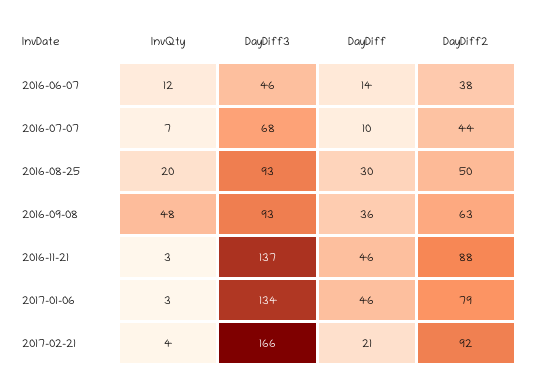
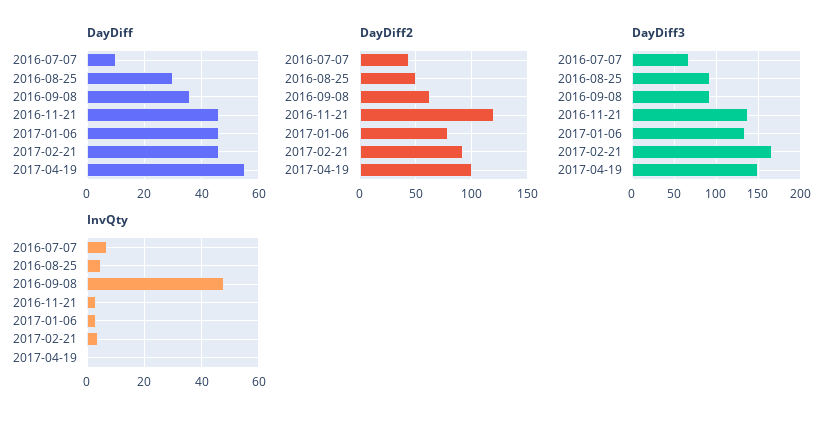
InvQty, 2016-06-07: 12 -> none
DayDiff3, 2016-06-07: 46 -> none
DayDiff, 2016-06-07: 14 -> none
DayDiff2, 2016-06-07: 38 -> none
InvQty, 2016-08-25: 20 -> 5
DayDiff2, 2016-11-21: 88 -> 120
DayDiff, 2017-02-21: 21 -> 45
DayDiff, 2017-04-19: none -> 55
DayDiff2, 2017-04-19: none -> 100
DayDiff3, 2017-04-19: none -> 150
InvQty, 2017-04-19: none -> 0

